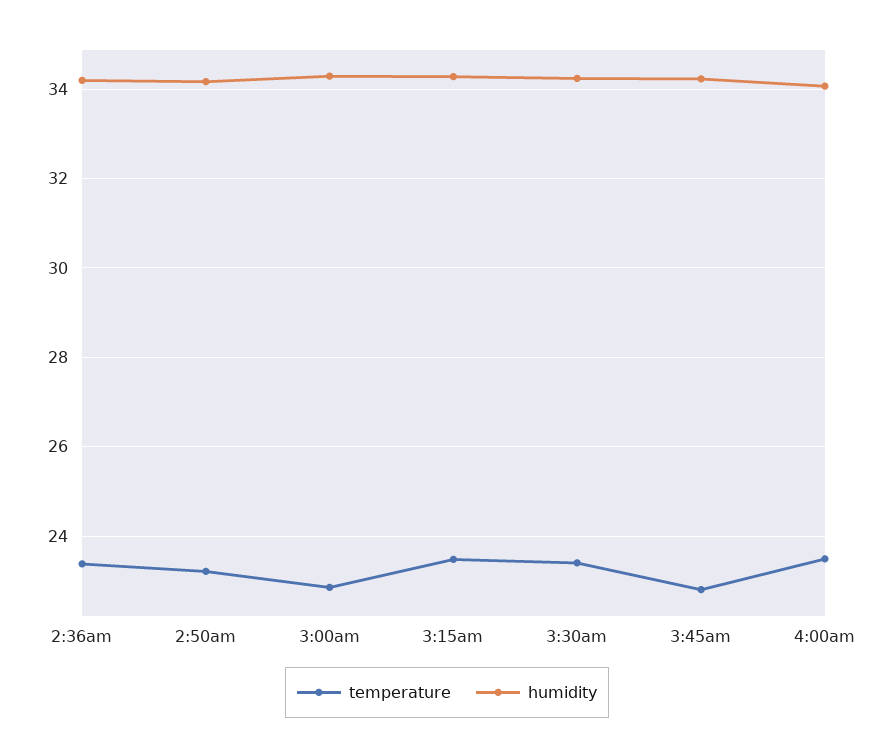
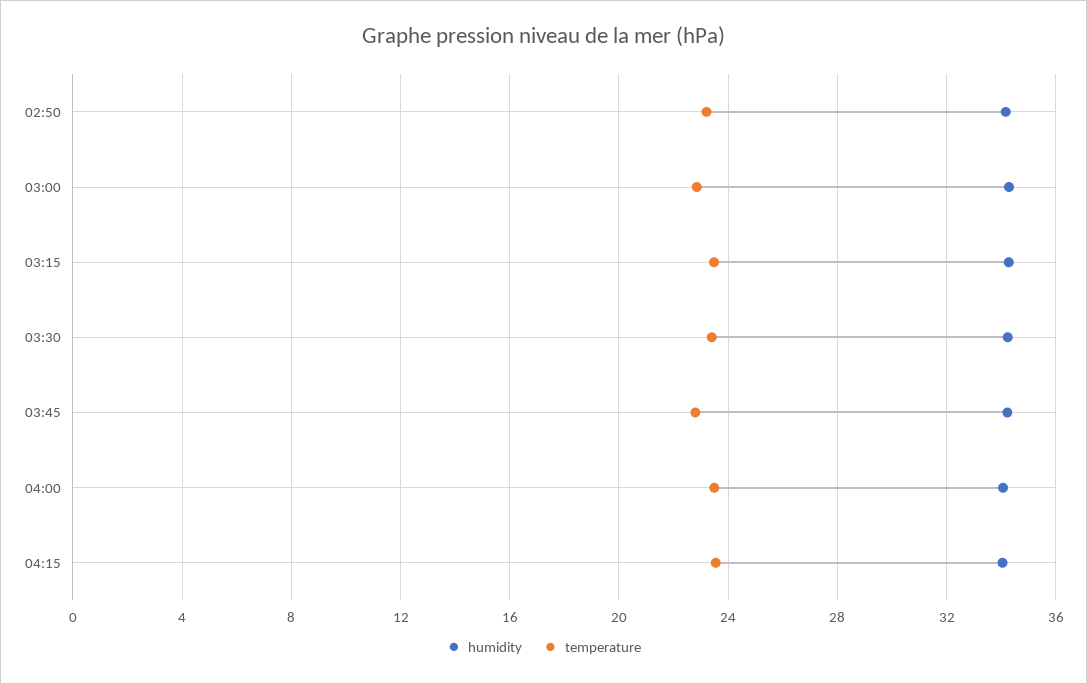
temperature, 2:36am: 23.4 -> none
humidity, 2:36am: 34.2 -> none
humidity, 04:15: none -> 34
temperature, 04:15: none -> 23.5

